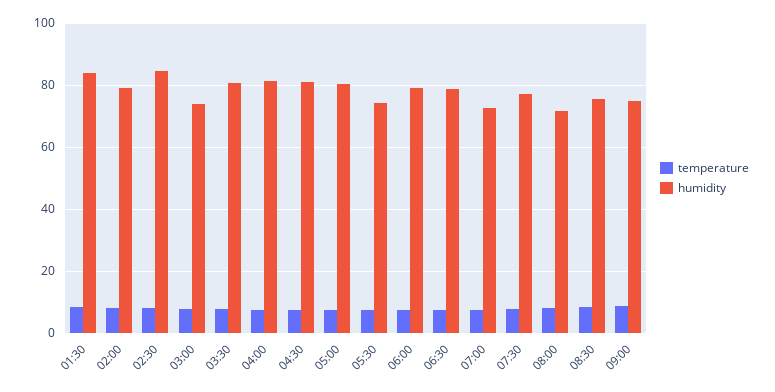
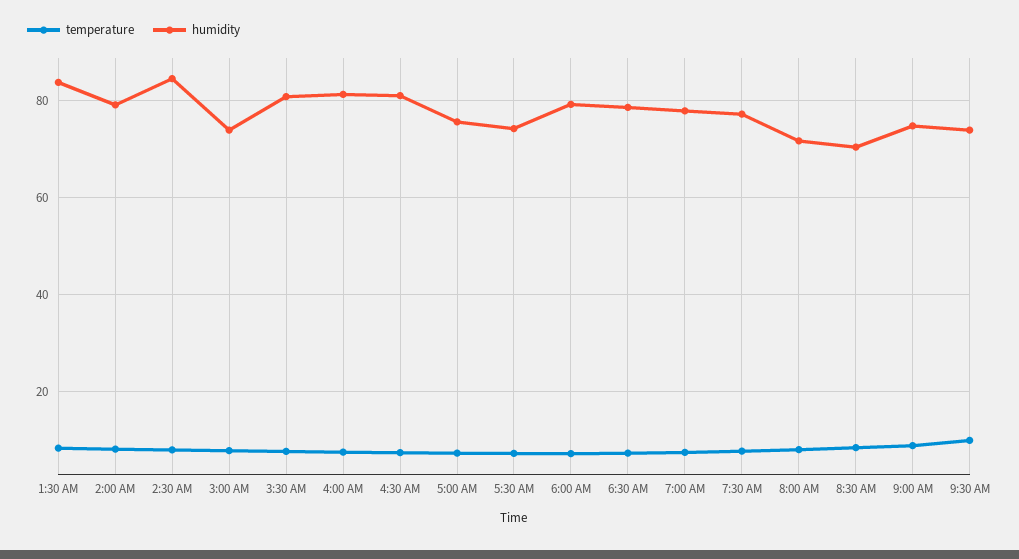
humidity, 05:00: 80 -> 76
humidity, 07:00: 72 -> 78
humidity, 08:30: 76 -> 70
temperature, 9:30 AM: none -> 10
humidity, 9:30 AM: none -> 74

